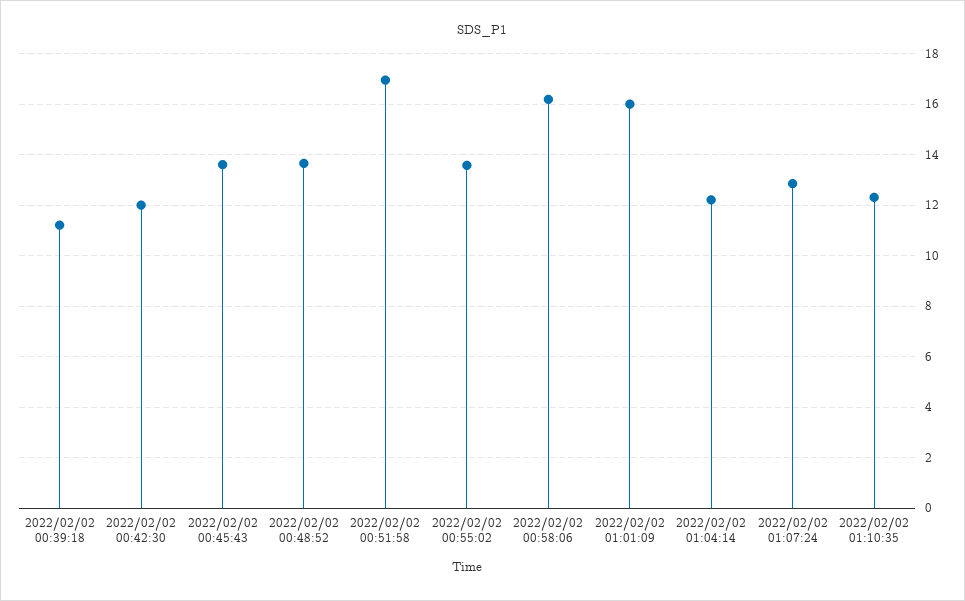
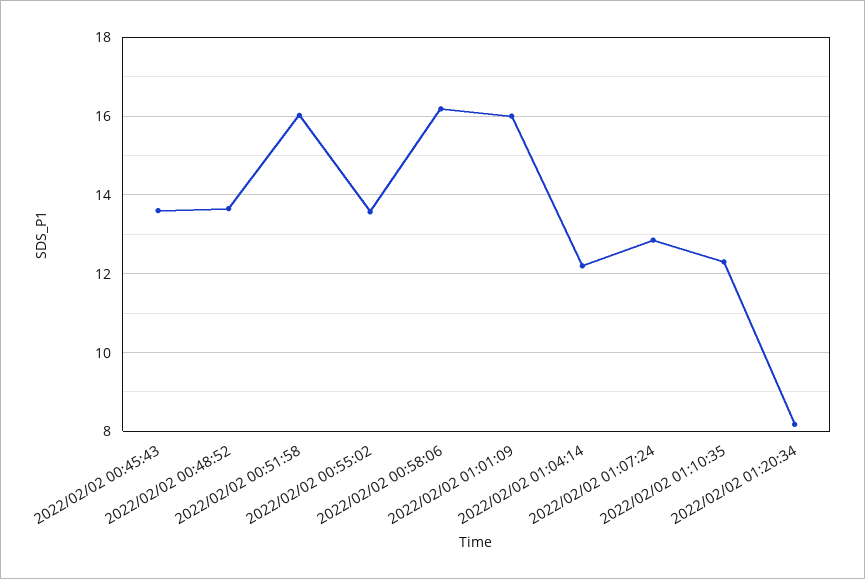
2022/02/02 00:39:18: 11.25 -> none
2022/02/02 00:42:30: 12 -> none
2022/02/02 00:51:58: 17 -> 16
2022/02/02 01:20:34: none -> 8.2

